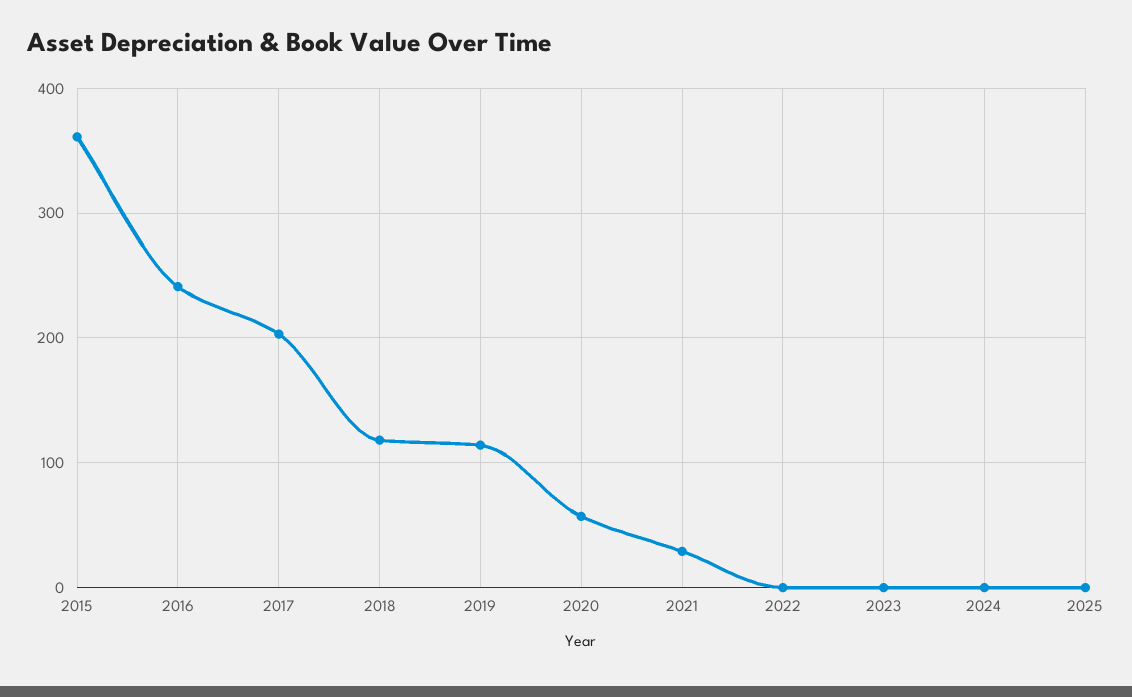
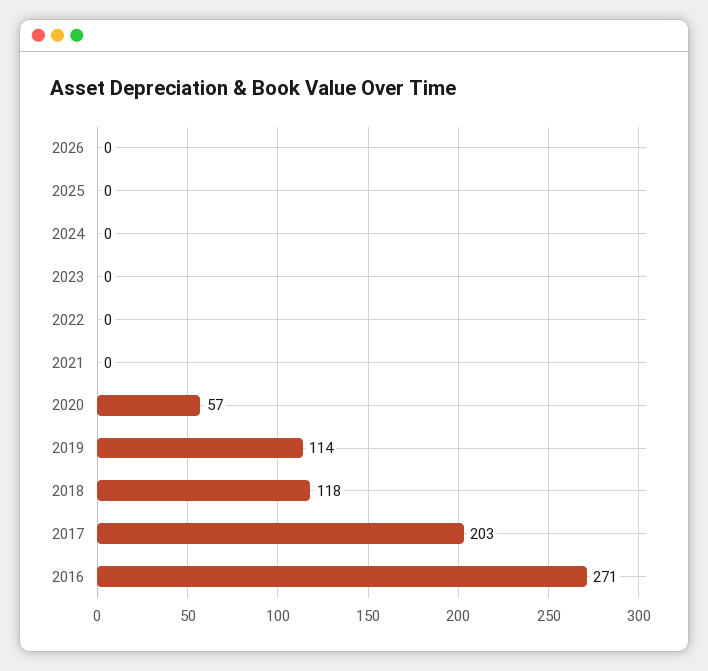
2015: 360 -> none
2016: 240 -> 271
2021: 30 -> 0
2026: none -> 0

